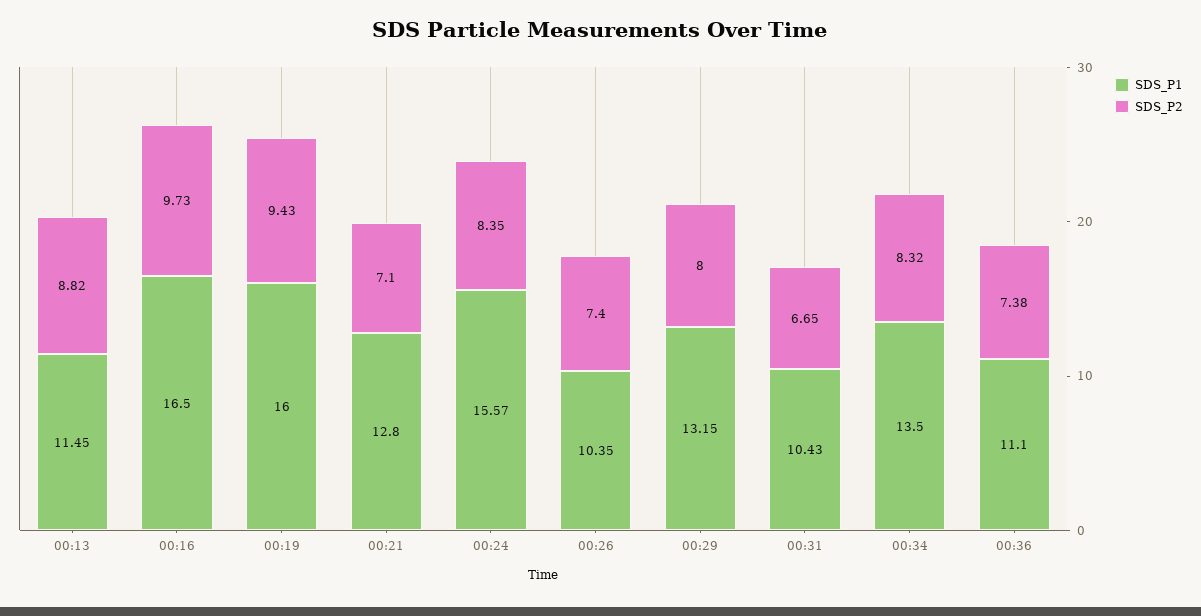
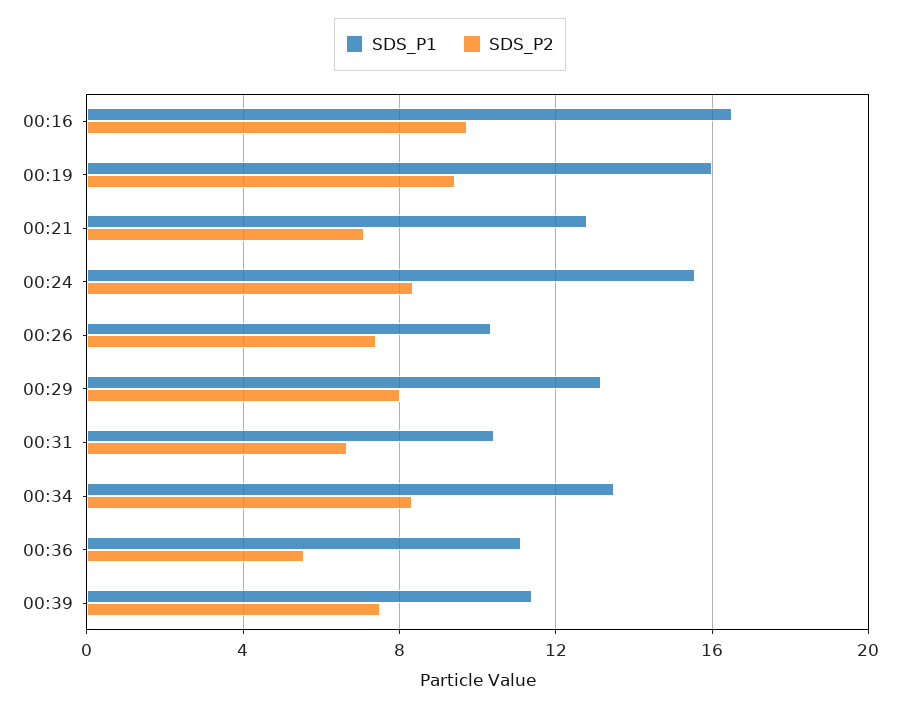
SDS_P1, 00:13: 11.45 -> none
SDS_P2, 00:13: 8.82 -> none
SDS_P2, 00:36: 7.38 -> 5.5
SDS_P1, 00:39: none -> 11.5
SDS_P2, 00:39: none -> 7.5

